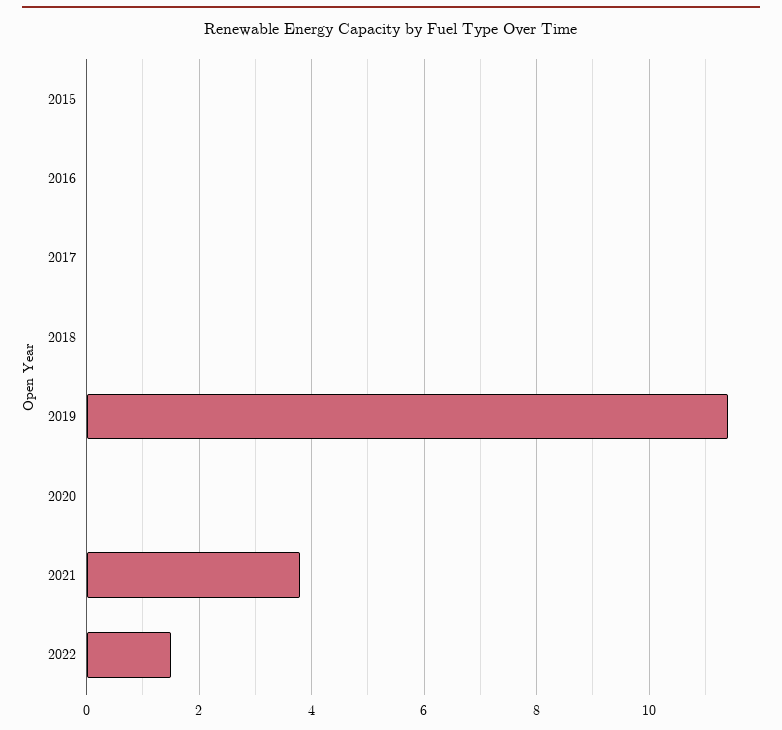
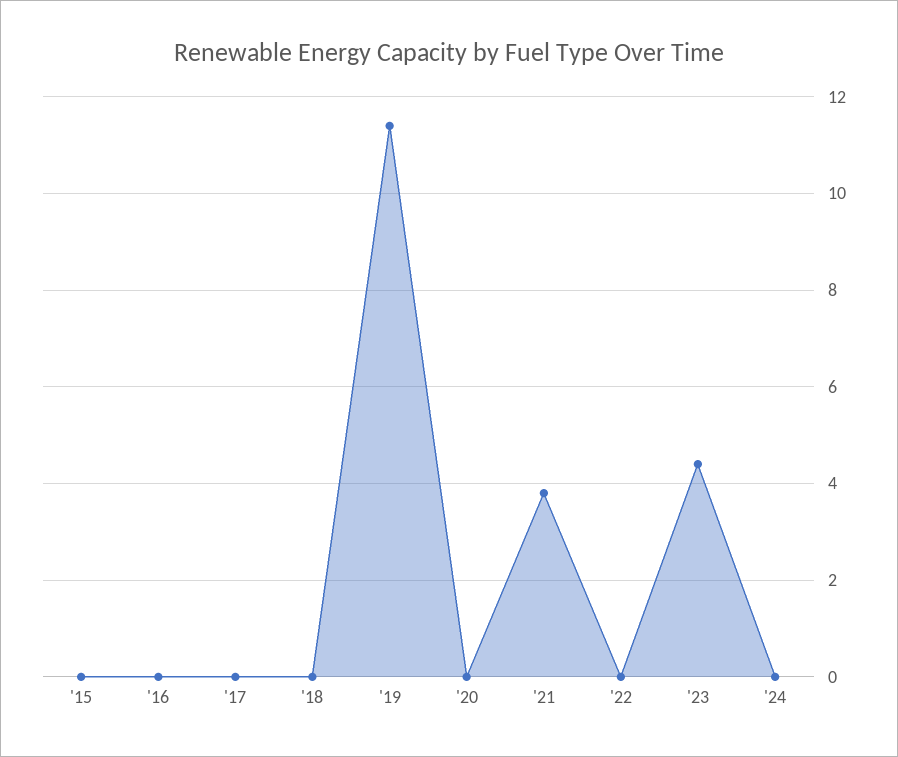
2022: 1.5 -> 0
'23: none -> 4.5
'24: none -> 0

